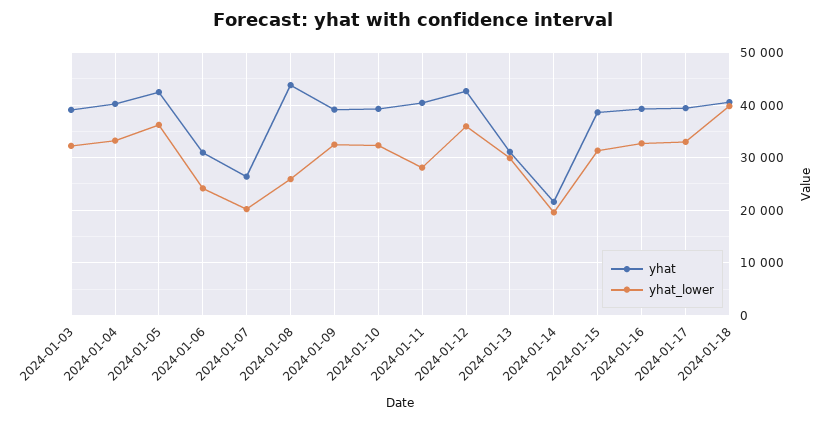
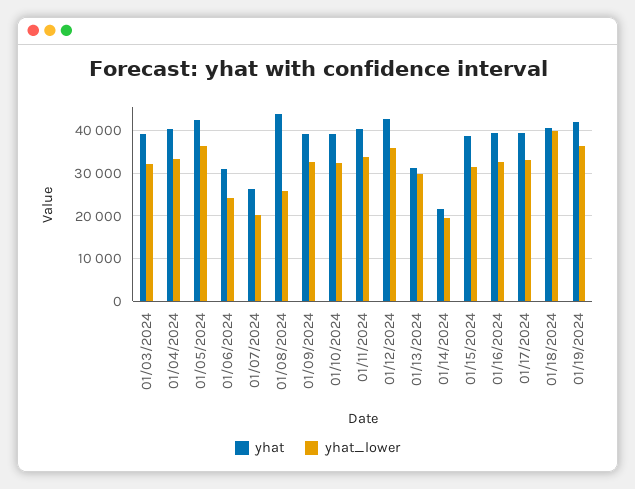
yhat_lower, 2024-01-11: 28000 -> 34000
yhat, 01/19/2024: none -> 42000
yhat_lower, 01/19/2024: none -> 36000

